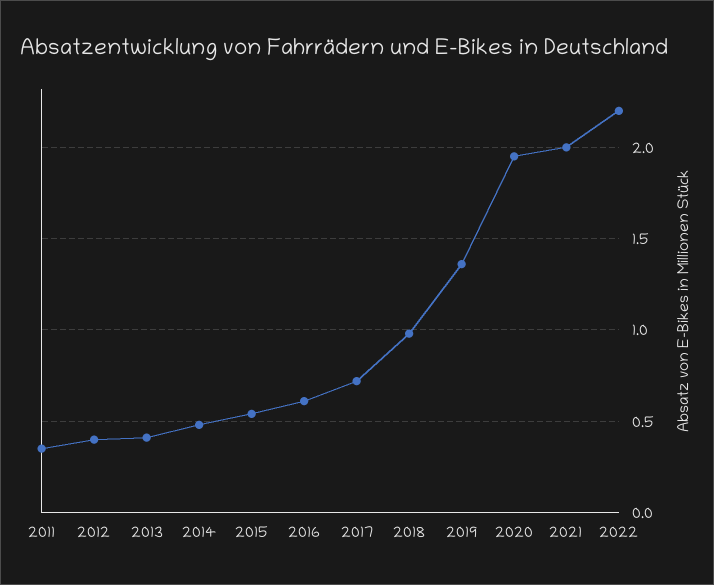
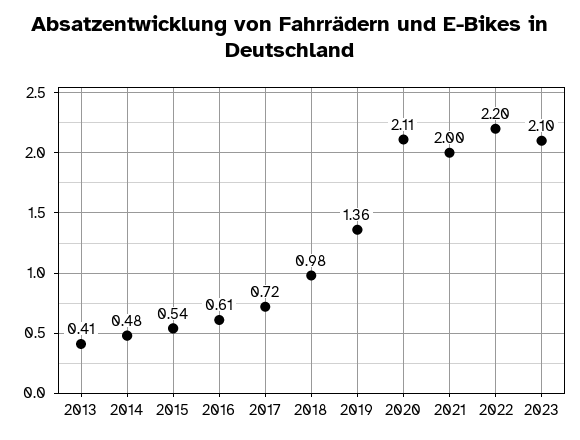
2011: 0.35 -> none
2012: 0.4 -> none
2020: 1.95 -> 2.11
2023: none -> 2.1

